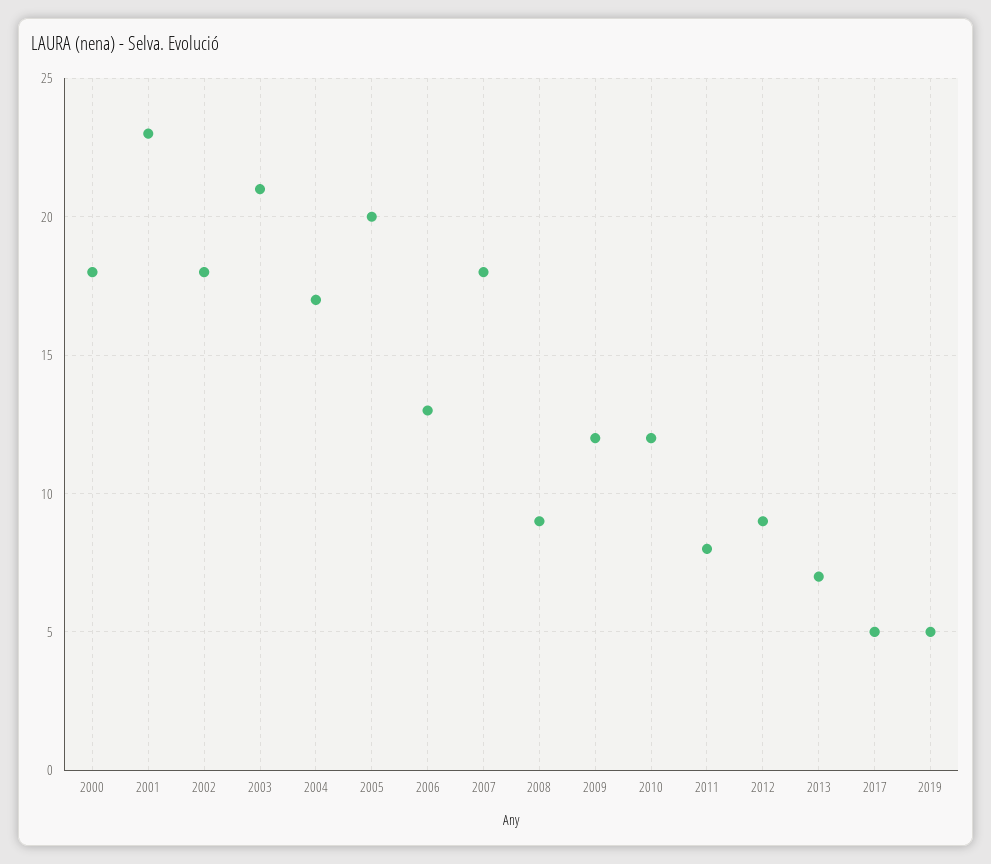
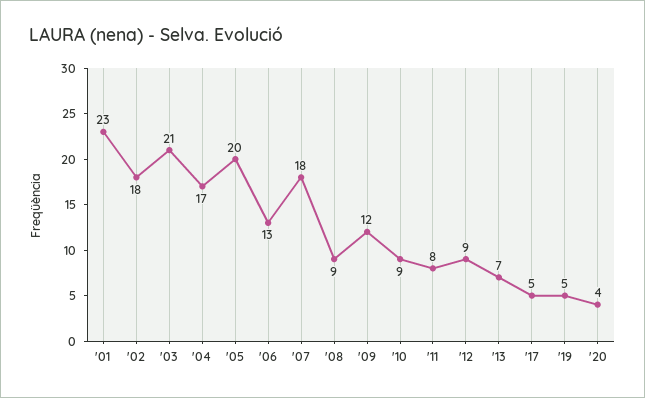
2000: 18 -> none
2010: 12 -> 9
'20: none -> 4

